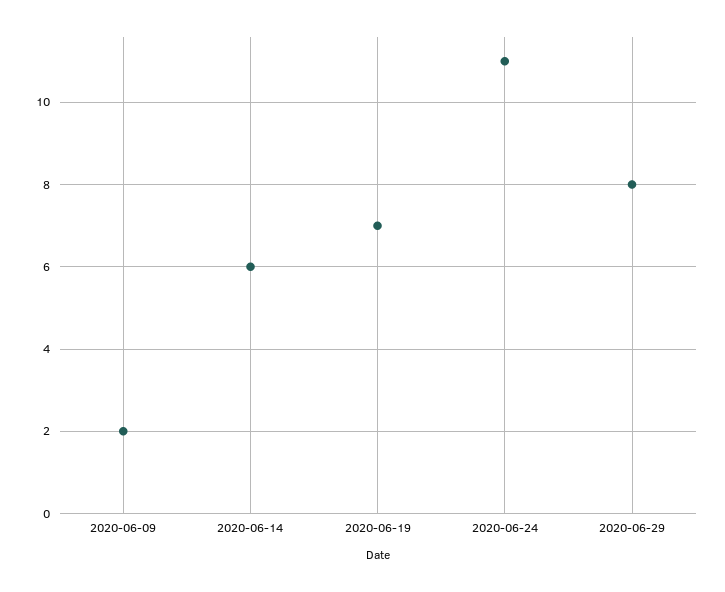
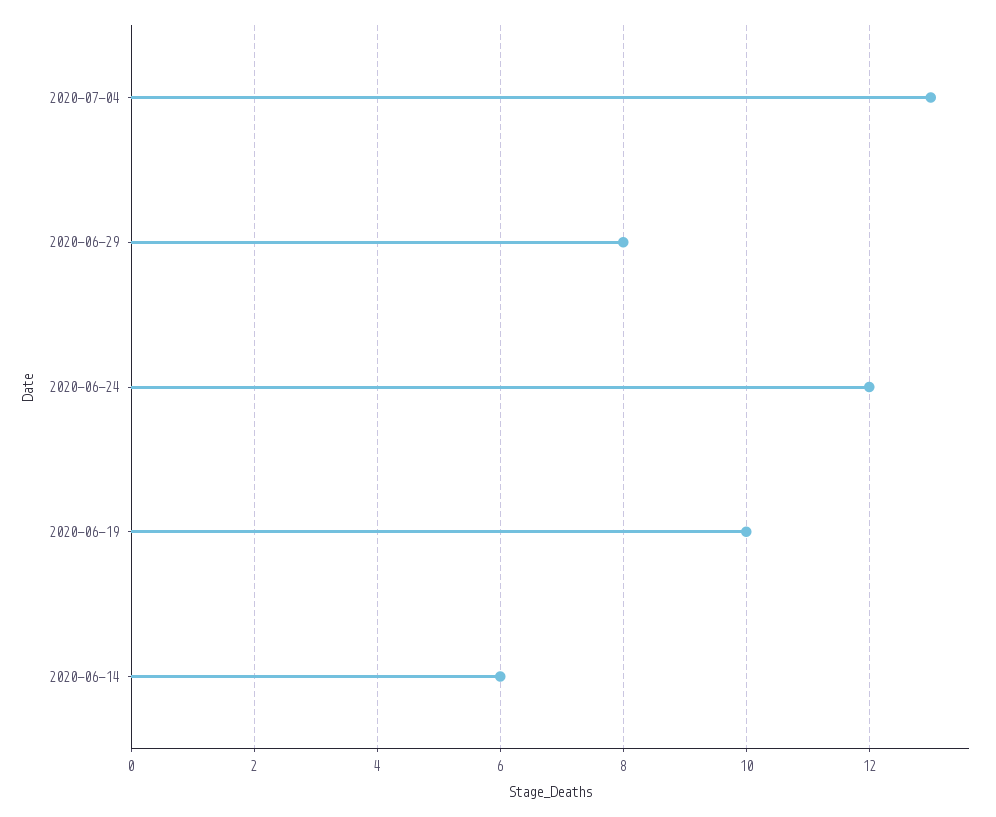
2020-06-09: 2 -> none
2020-06-19: 7 -> 10
2020-06-24: 11 -> 12
2020-07-04: none -> 13

